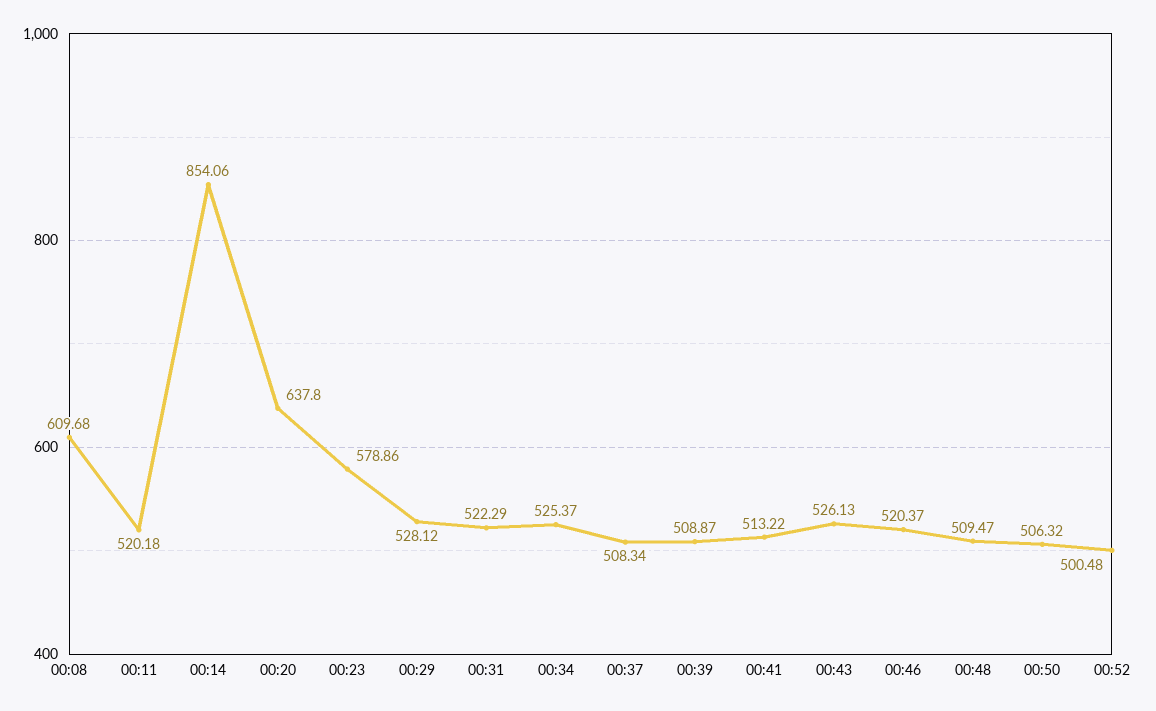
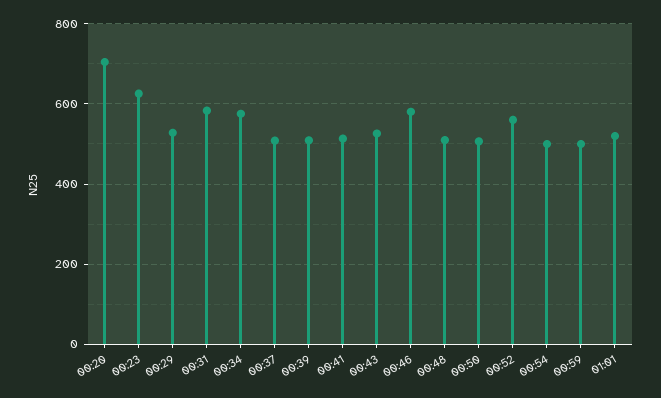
00:08: 609.68 -> none
00:11: 520.18 -> none
00:14: 854.06 -> none
00:20: 637.8 -> 700
00:23: 578.86 -> 620
00:31: 522.29 -> 580
00:34: 525.37 -> 580
00:46: 520.37 -> 580
00:52: 500.48 -> 560
00:54: none -> 500
00:59: none -> 500
01:01: none -> 520

